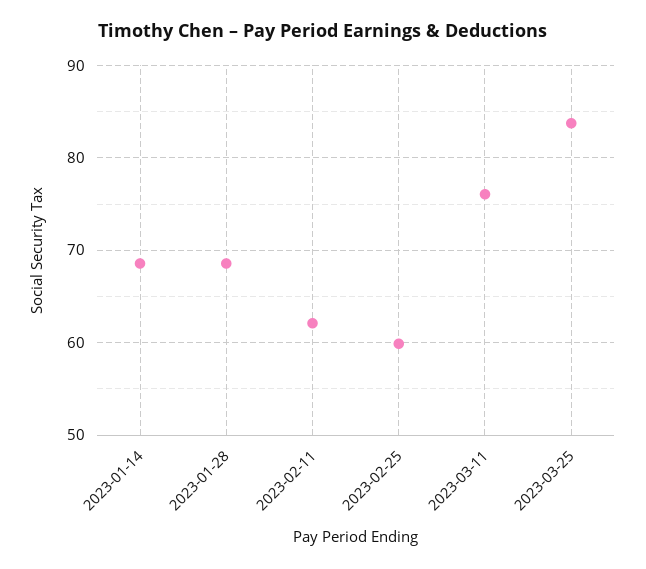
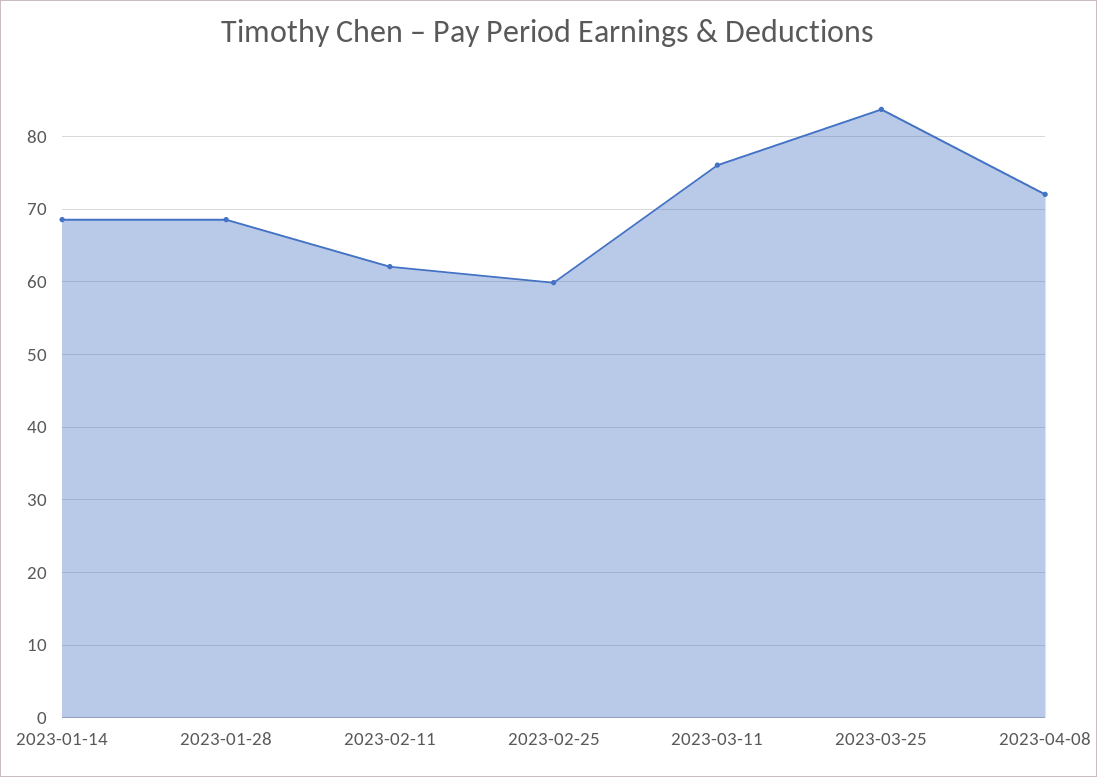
2023-04-08: none -> 72

